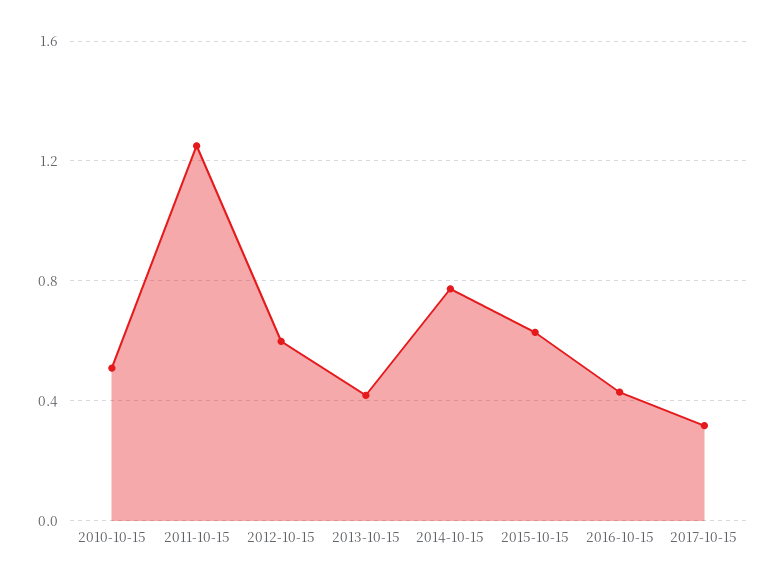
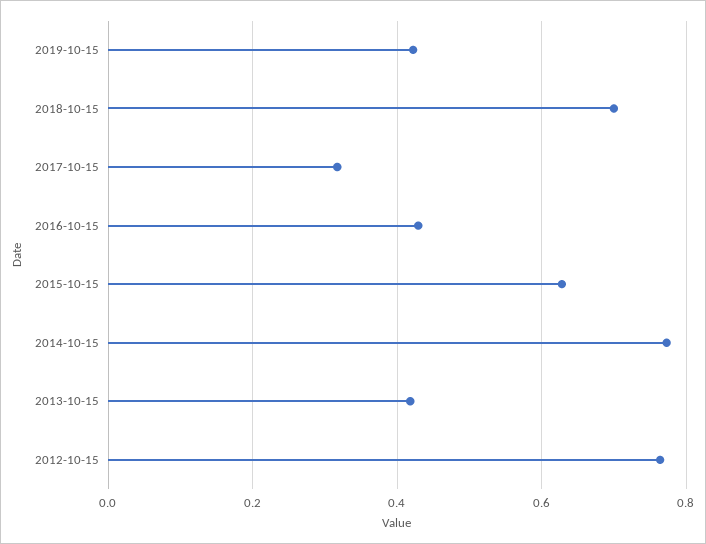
2010-10-15: 0.5 -> none
2011-10-15: 1.25 -> none
2012-10-15: 0.6 -> 0.76
2019-10-15: none -> 0.42
2018-10-15: none -> 0.7

